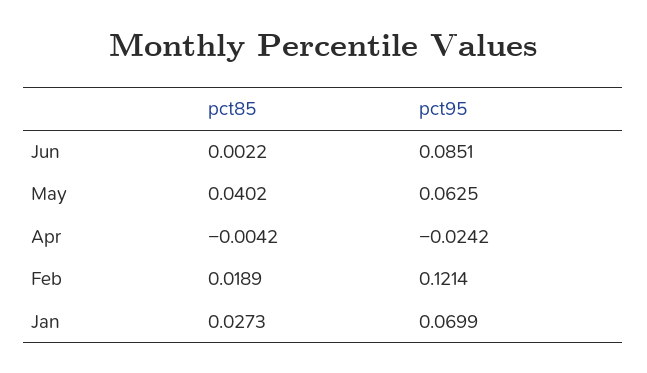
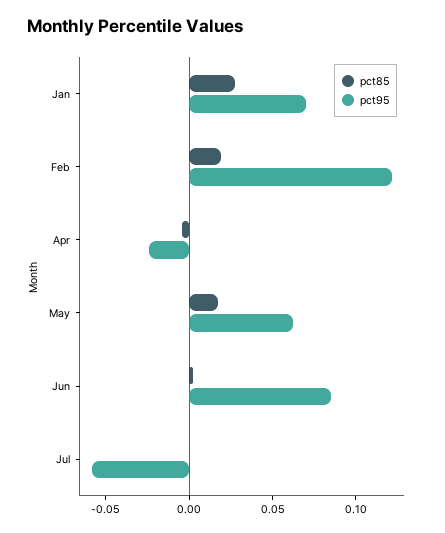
pct85, May: 0.0402 -> 0.02
pct85, Jul: none -> 0
pct95, Jul: none -> -0.06

